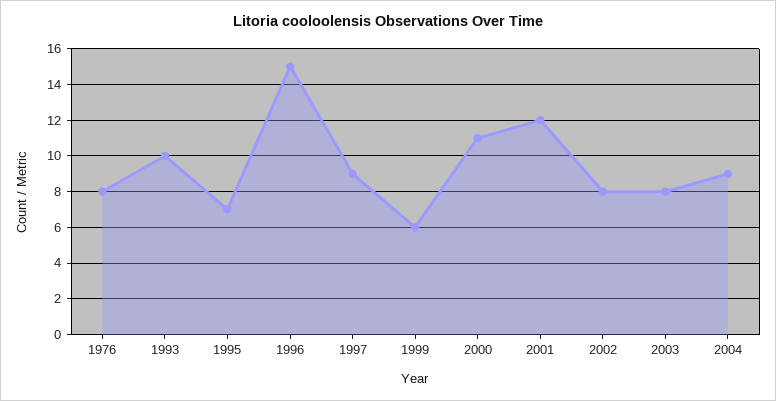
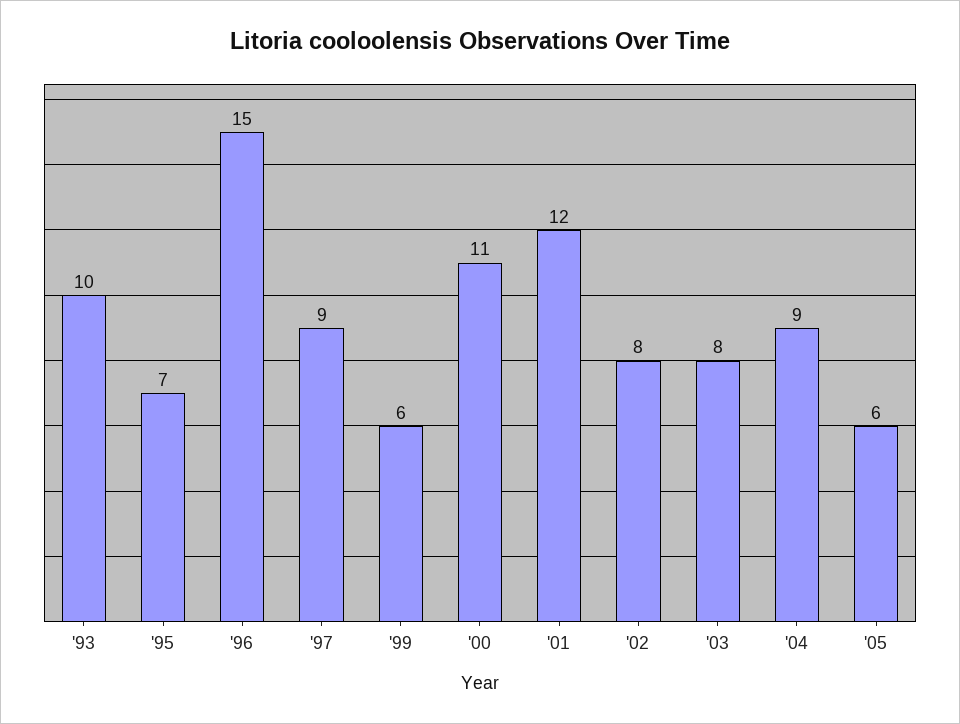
1976: 8 -> none
'05: none -> 6

